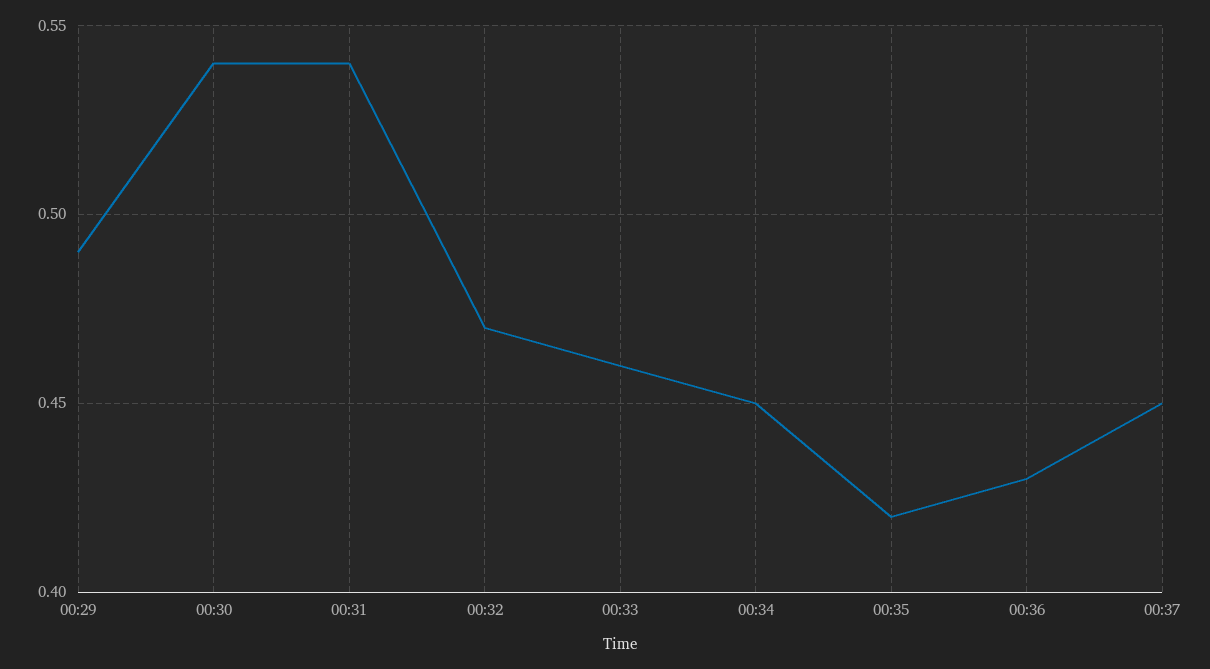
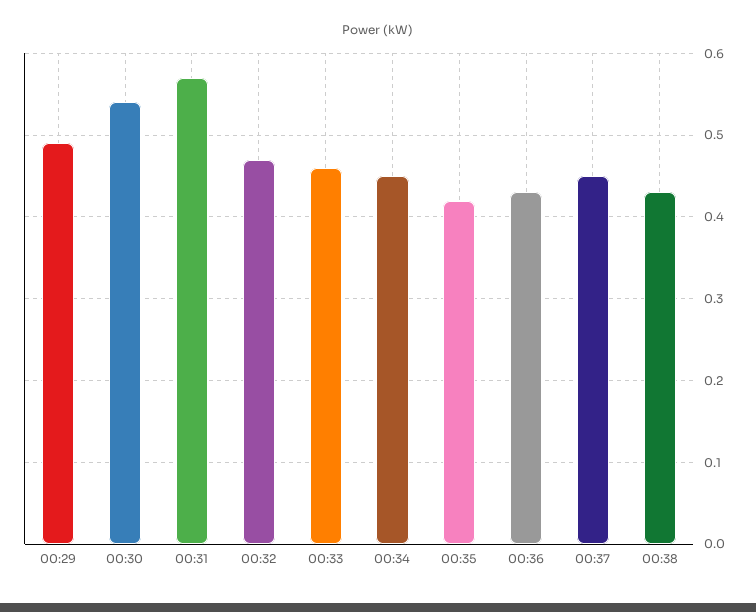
00:31: 0.54 -> 0.57
00:38: none -> 0.43

